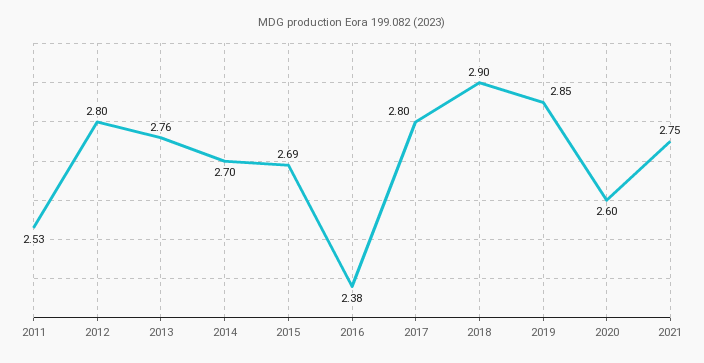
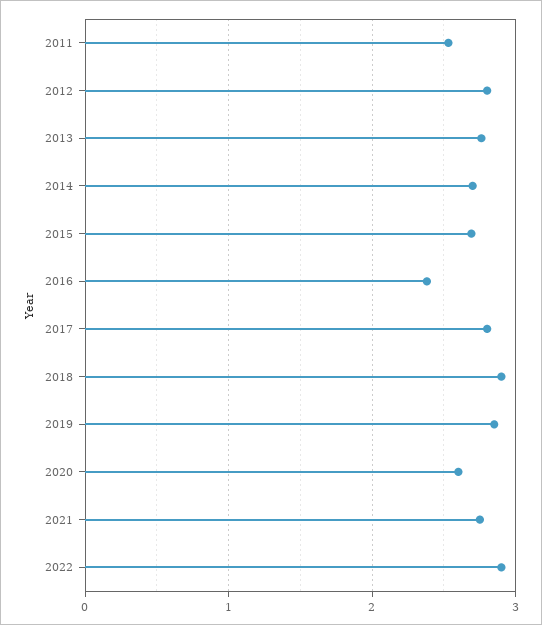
2022: none -> 2.9

